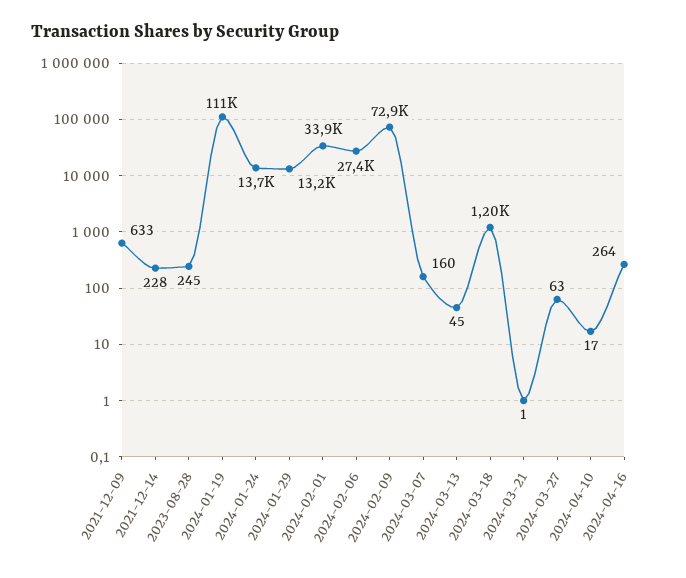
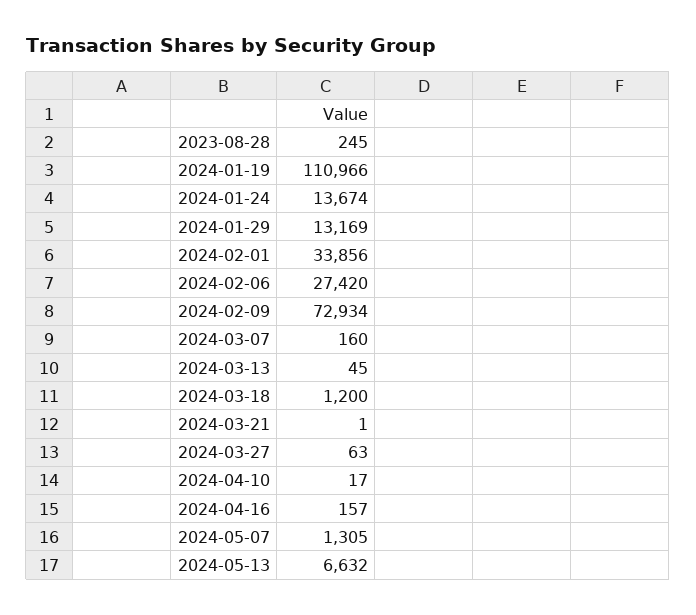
2021-12-09: 633 -> none
2021-12-14: 228 -> none
2024-04-16: 264 -> 157
2024-05-07: none -> 1305
2024-05-13: none -> 6632

